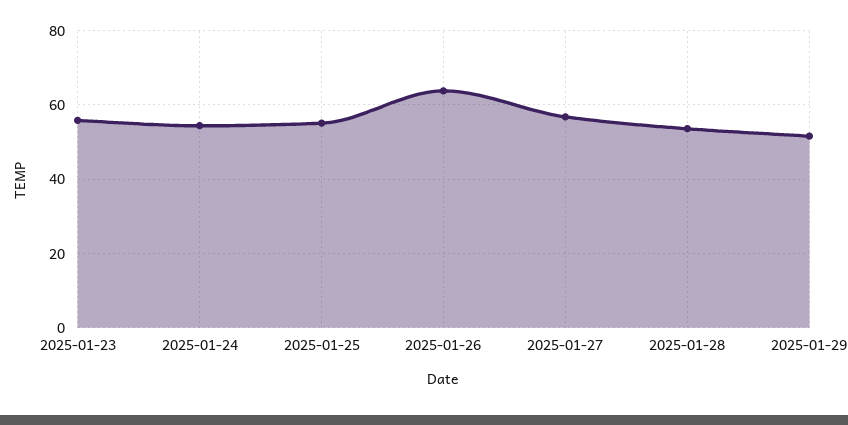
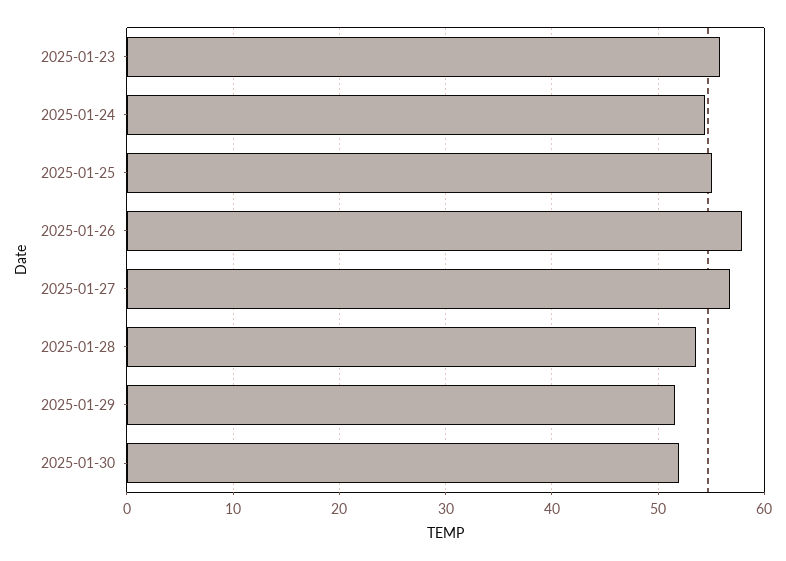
2025-01-26: 64 -> 58
2025-01-30: none -> 52

